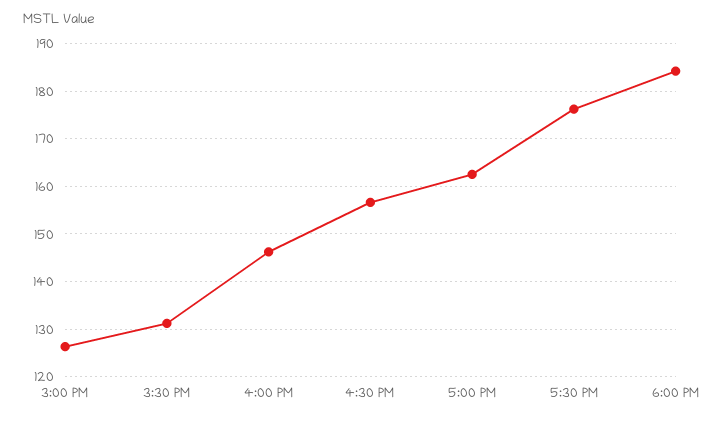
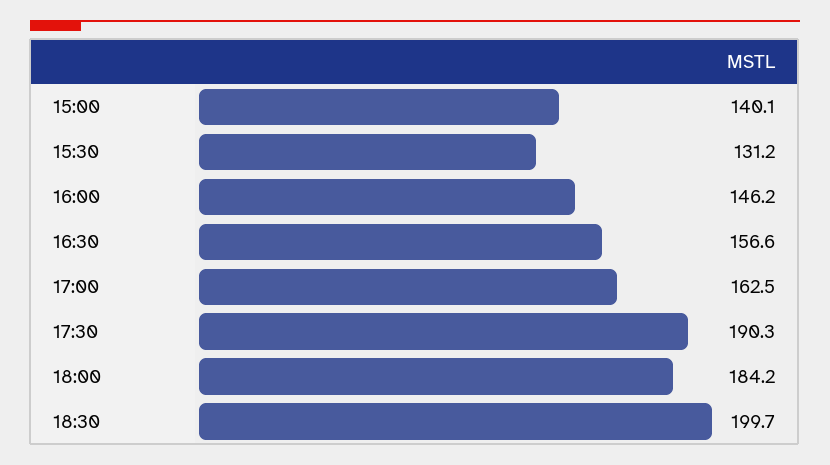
3:00 PM: 126 -> 140.1
5:30 PM: 176 -> 190.3
18:30: none -> 199.7

